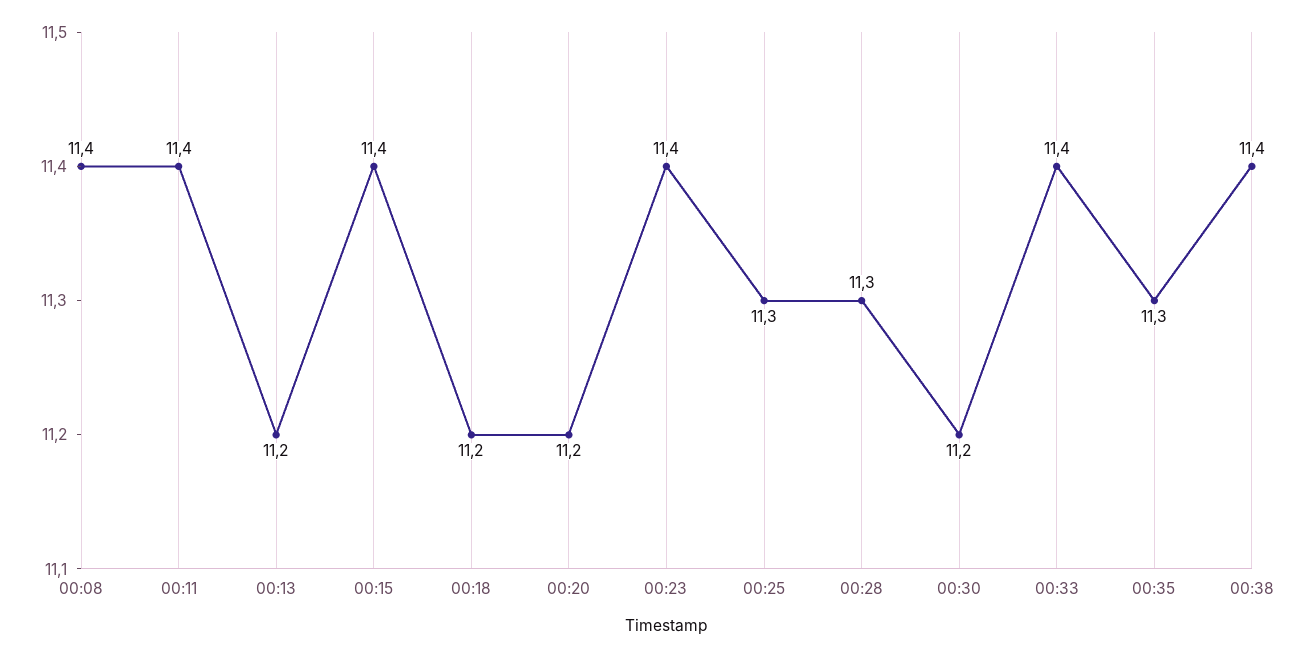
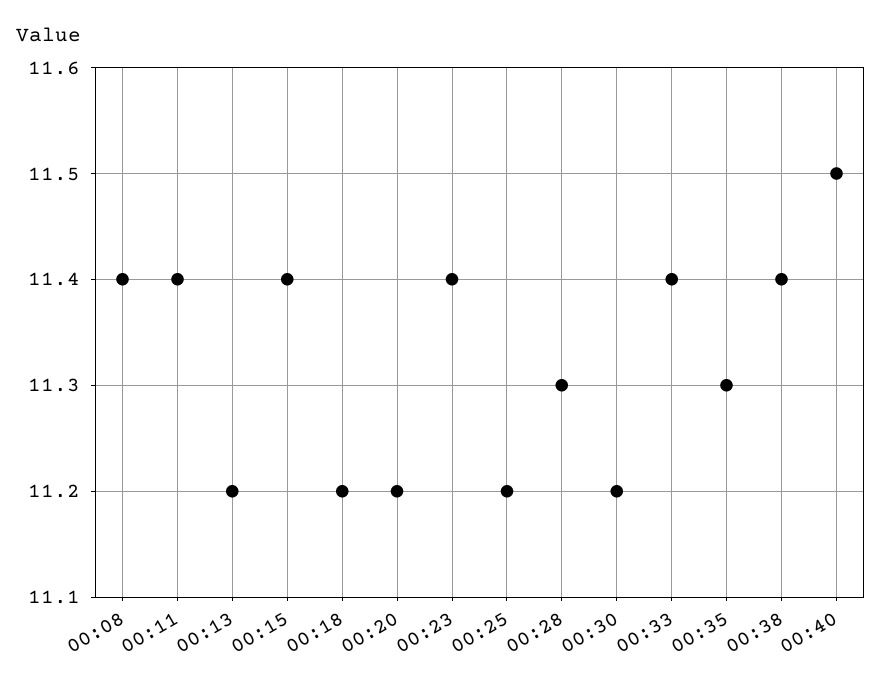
00:25: 11.3 -> 11.2
00:40: none -> 11.5

